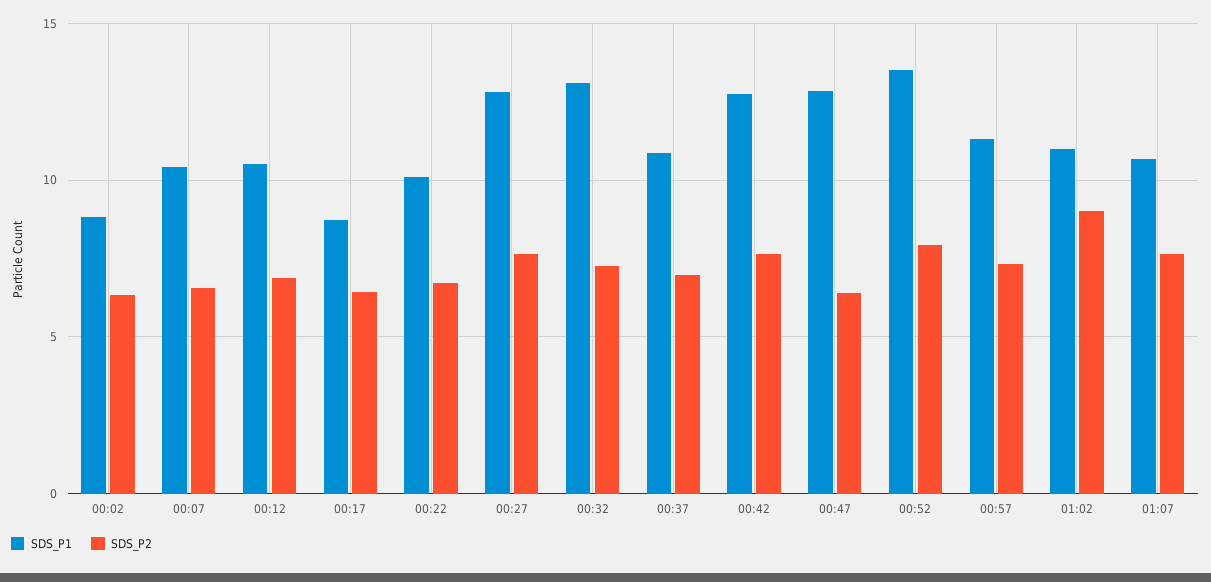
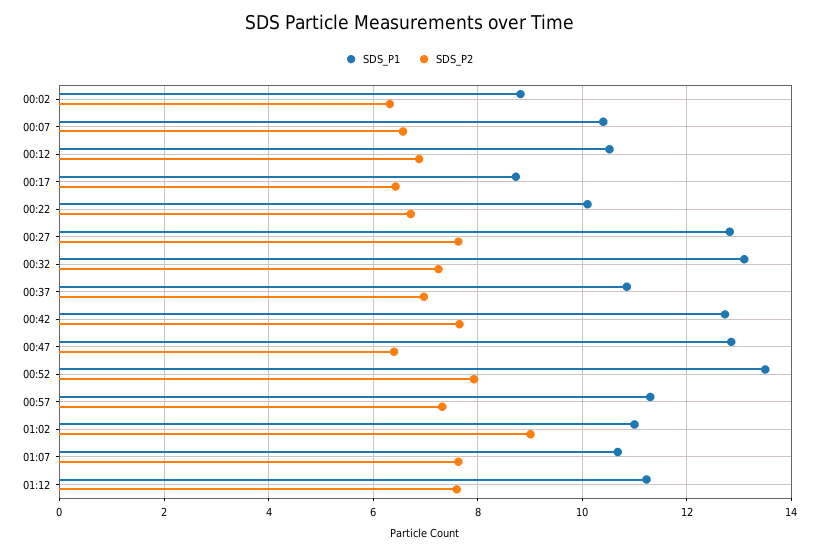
SDS_P1, 01:12: none -> 11.2
SDS_P2, 01:12: none -> 7.6

